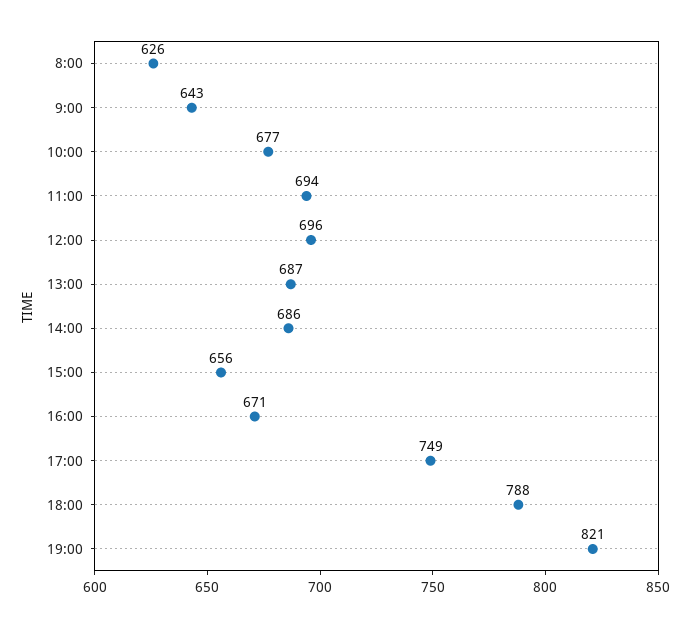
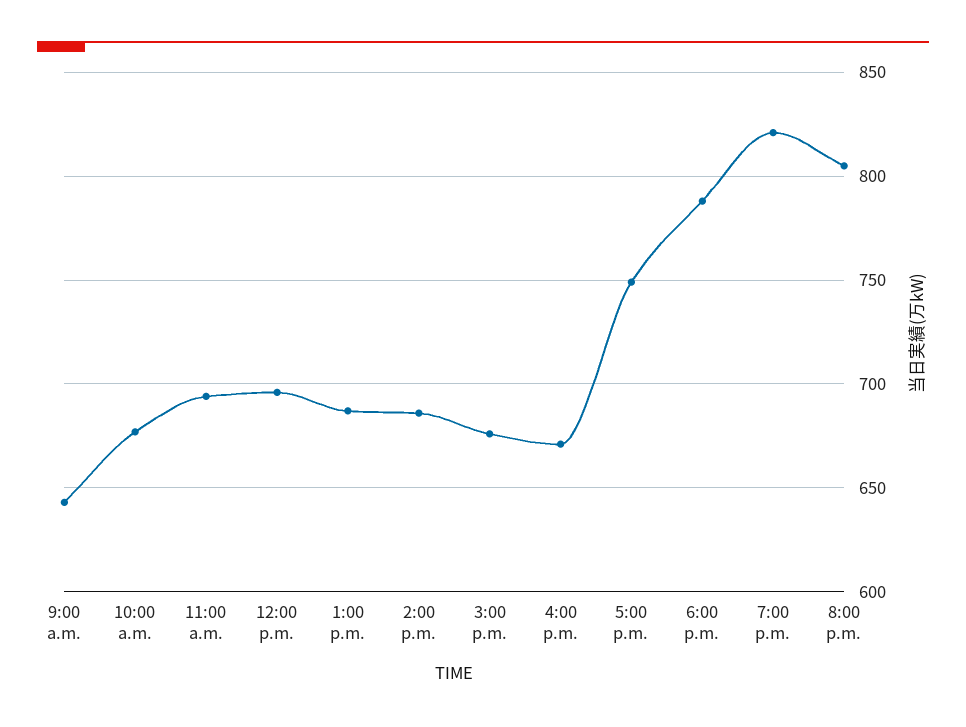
8:00: 626 -> none
15:00: 656 -> 675
8:00 p.m.: none -> 805

